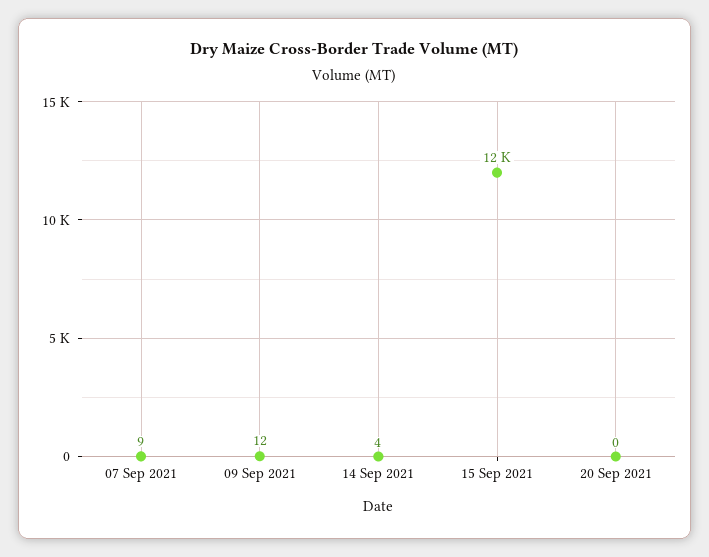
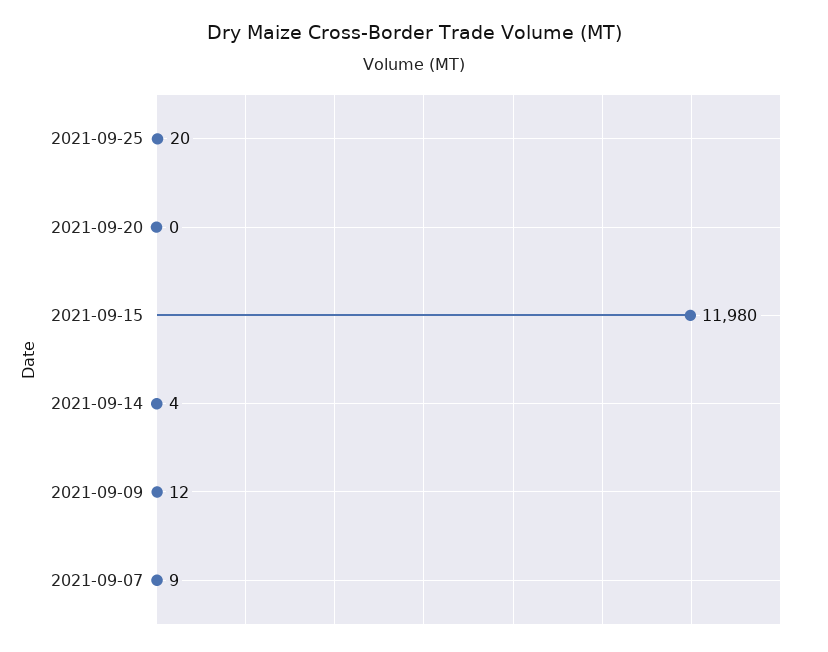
15 Sep 2021: 12000 -> 11980
2021-09-25: none -> 20

